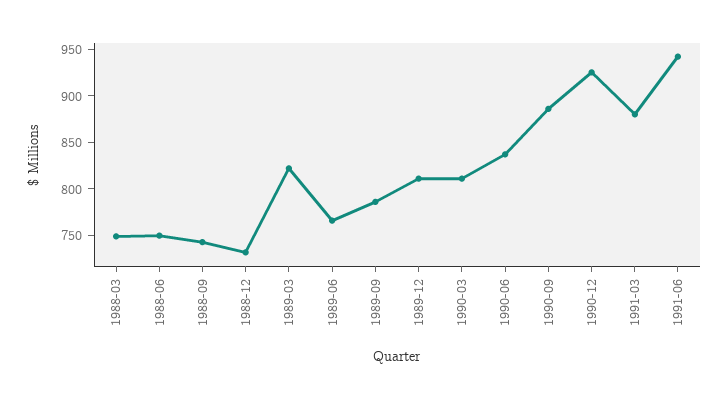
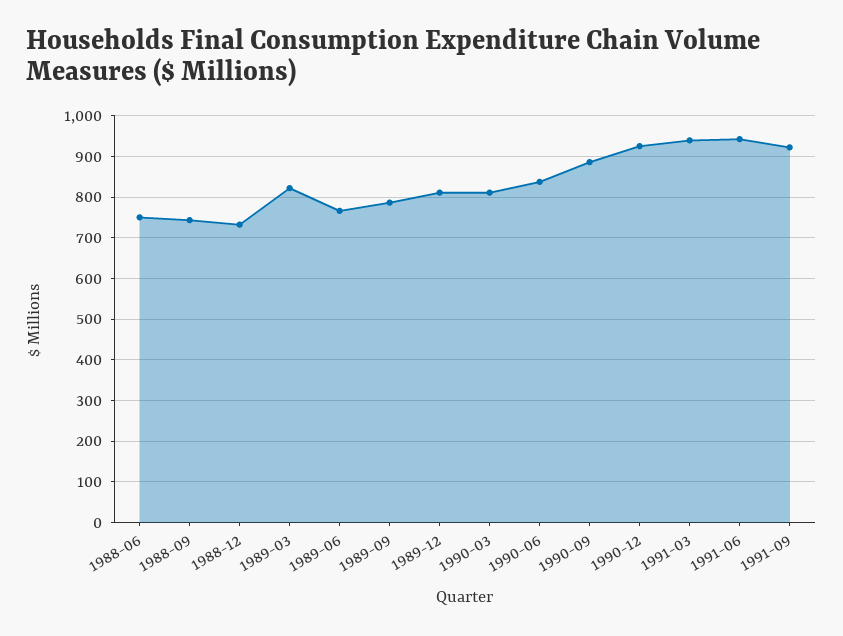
1988-03: 750 -> none
1991-03: 880 -> 940
1991-09: none -> 920

